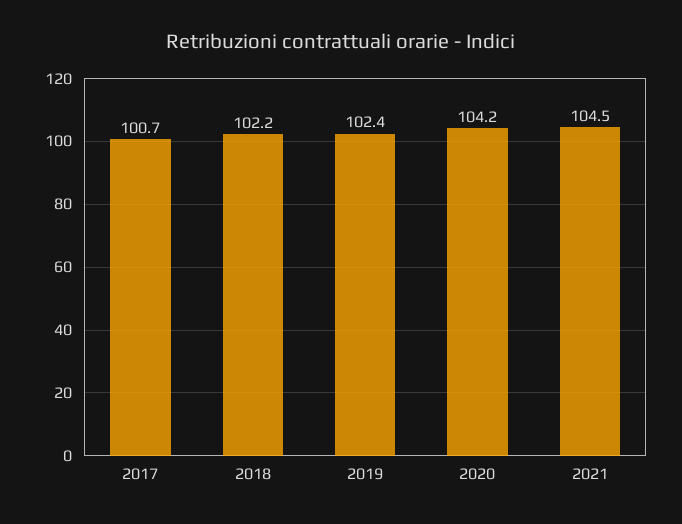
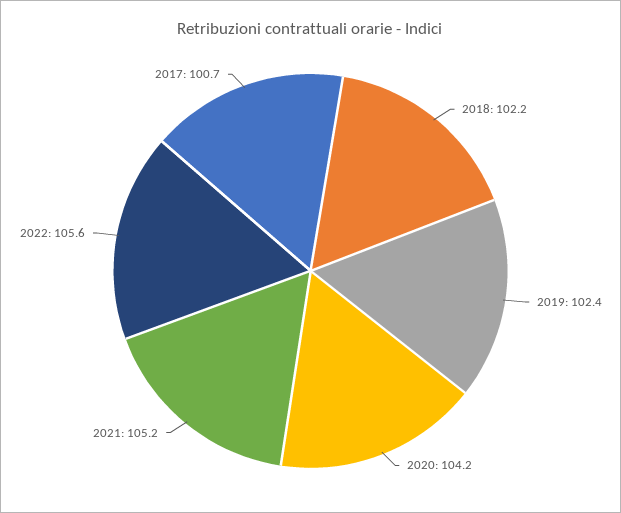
2021: 104.5 -> 105.2
2022: none -> 105.6

